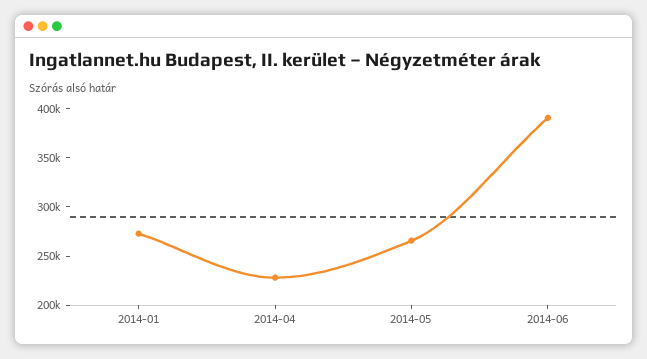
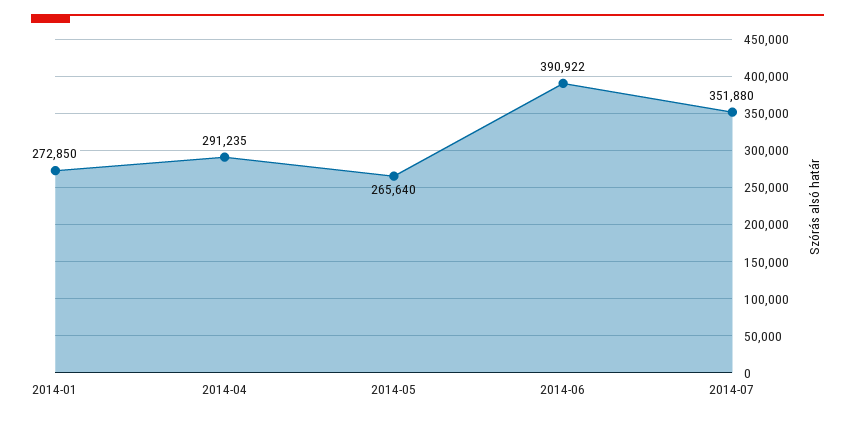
2014-04: 230000 -> 291235
2014-07: none -> 351880

